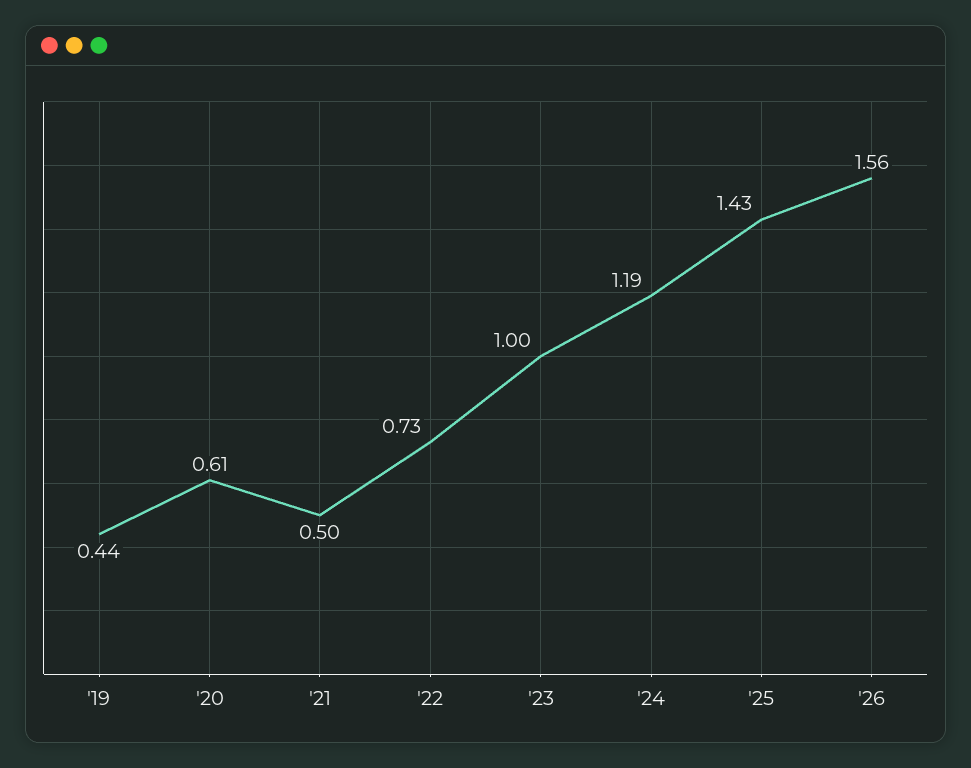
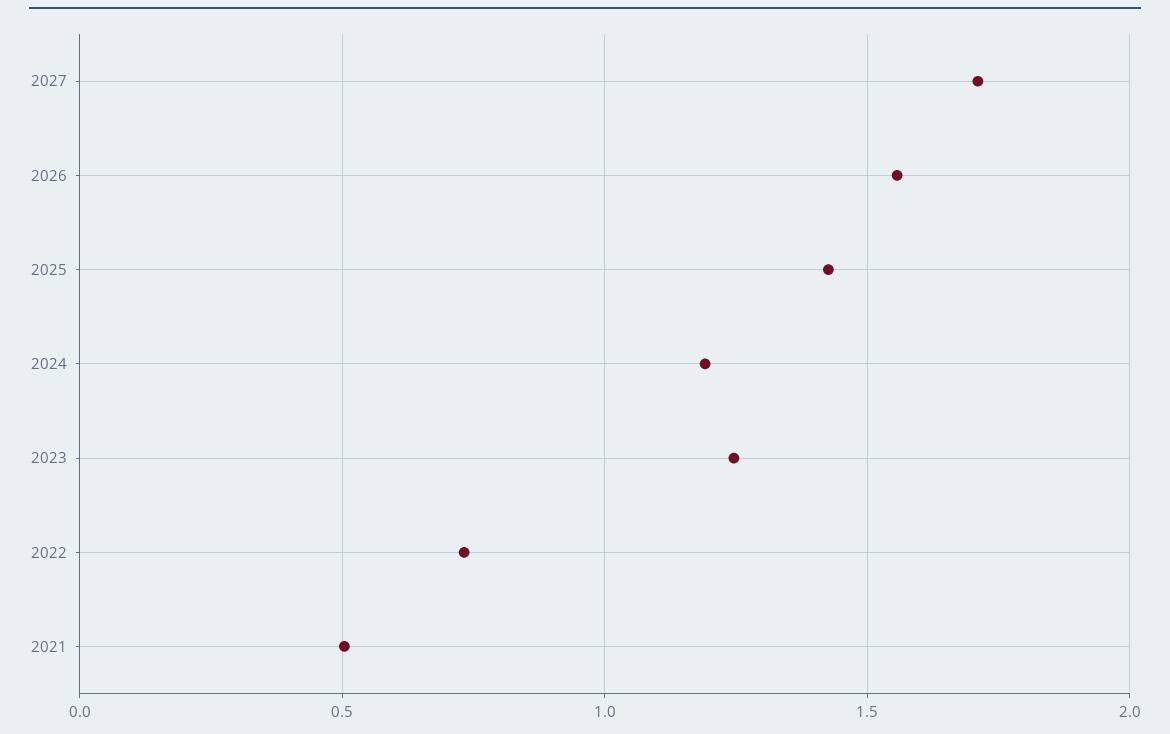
'19: 0.44 -> none
'20: 0.61 -> none
'23: 1 -> 1.25
2027: none -> 1.7

